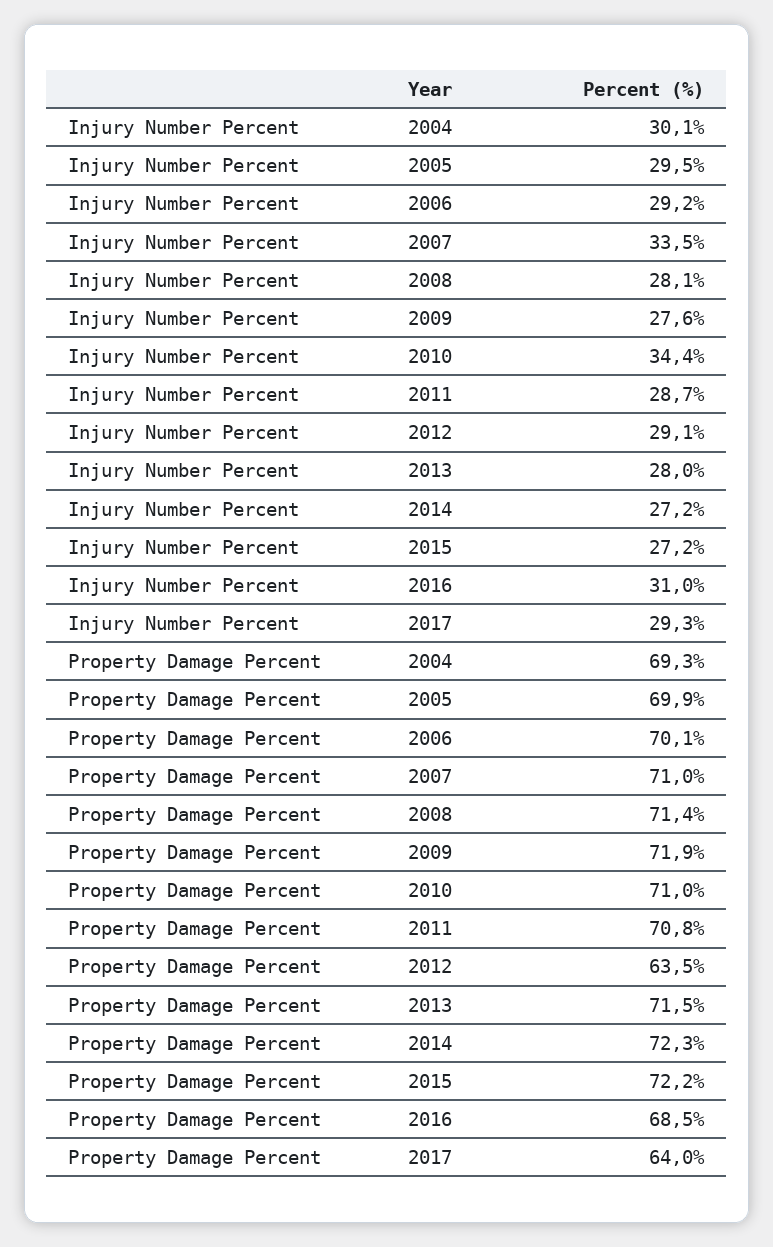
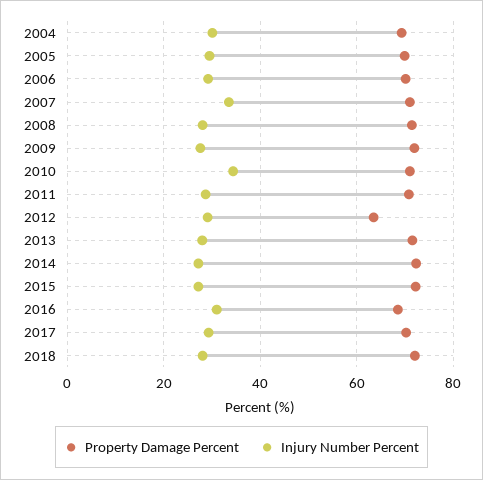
Property Damage Percent, 2017: 64 -> 70
Property Damage Percent, 2018: none -> 72
Injury Number Percent, 2018: none -> 28

